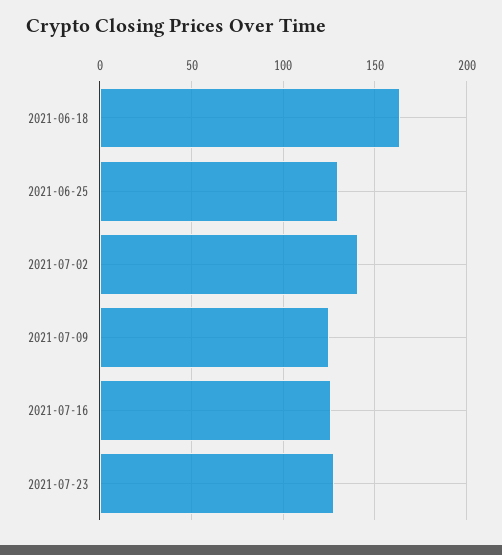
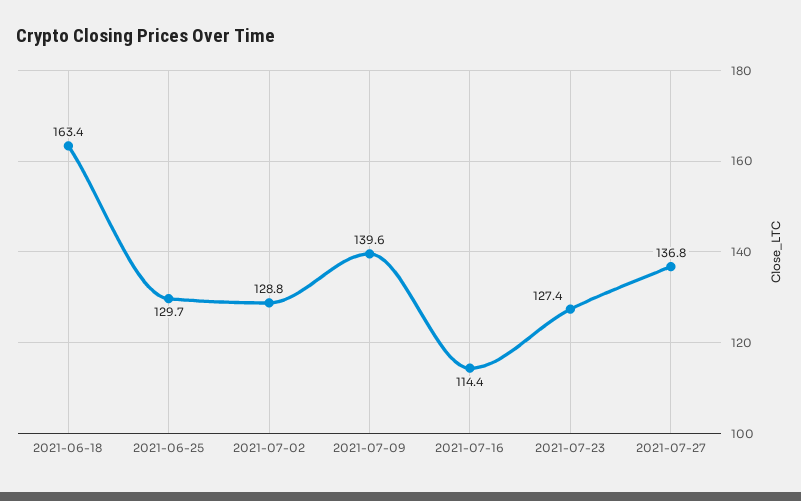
2021-07-02: 140 -> 128.8
2021-07-09: 125 -> 139.6
2021-07-16: 125 -> 114.4
2021-07-27: none -> 136.8

